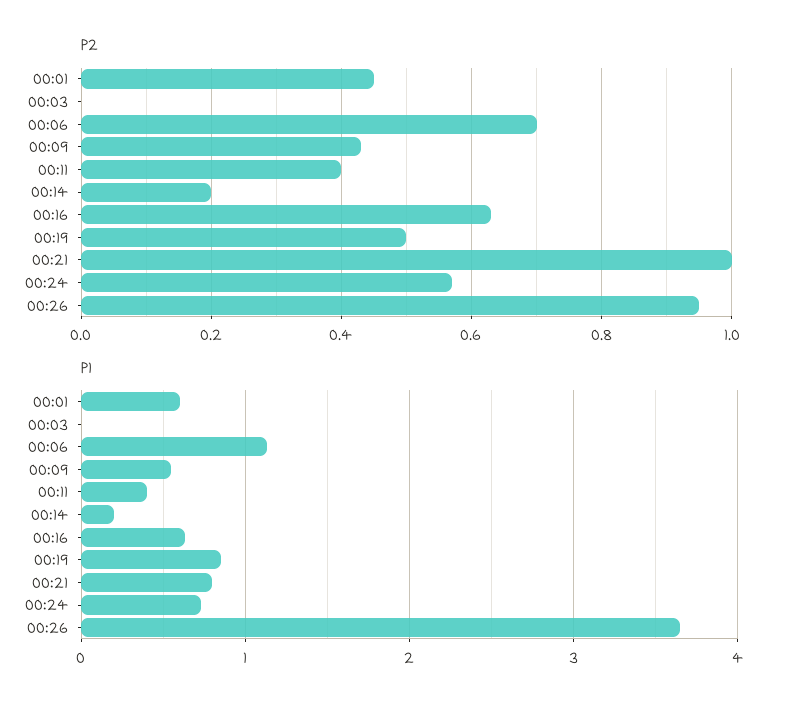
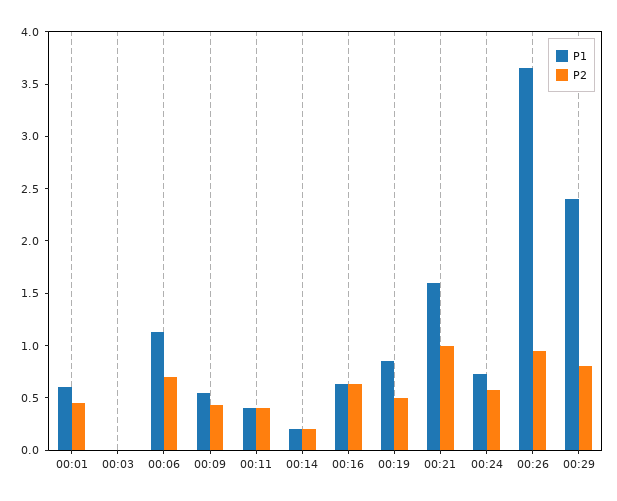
P1, 00:21: 0.8 -> 1.6
P1, 00:29: none -> 2.4
P2, 00:29: none -> 0.8

